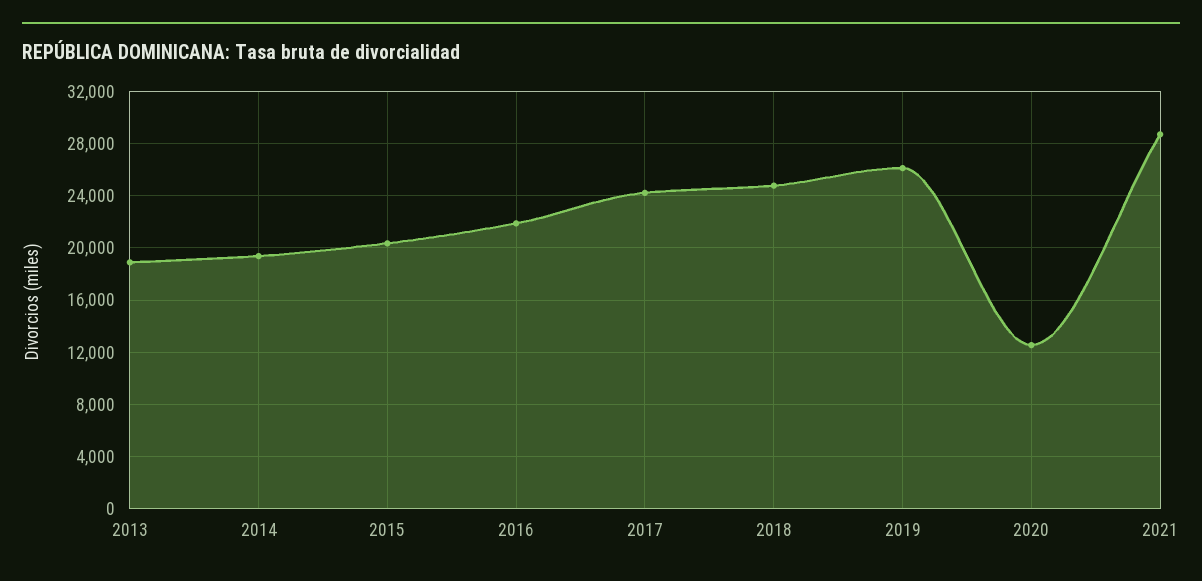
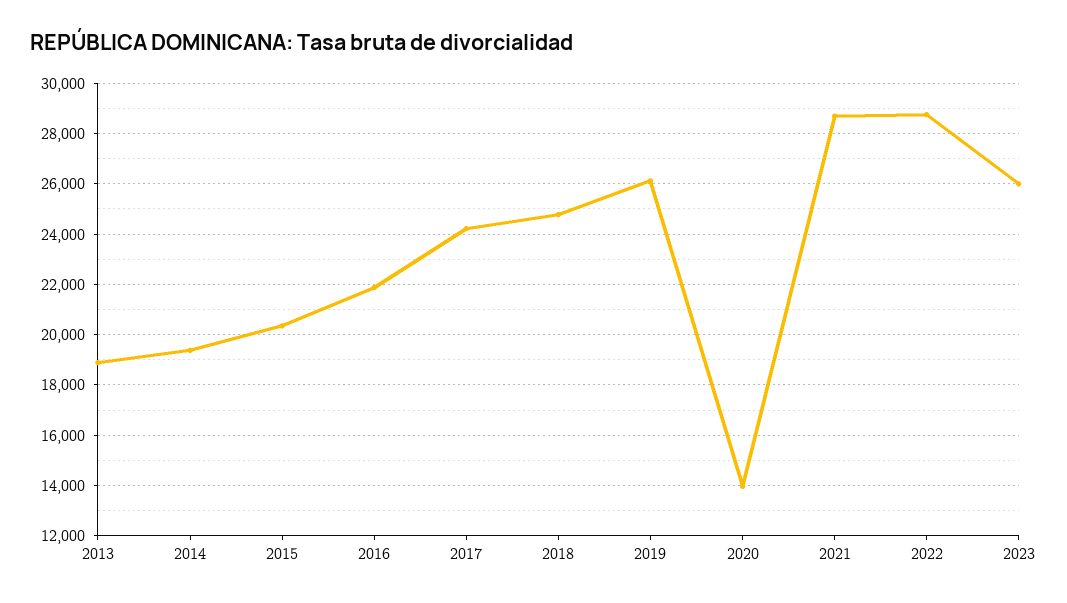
2020: 12500 -> 14000
2022: none -> 28750
2023: none -> 26000

